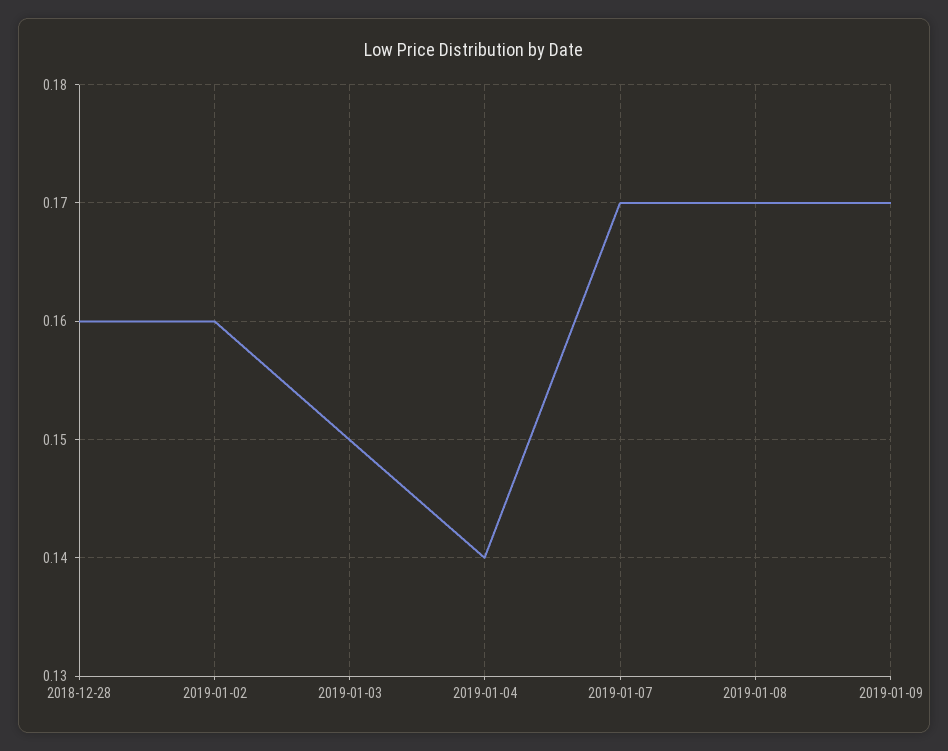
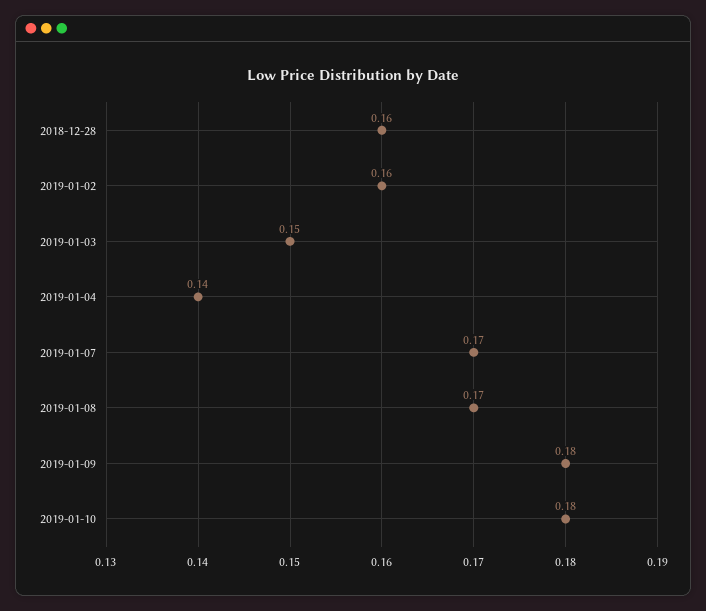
2019-01-09: 0.17 -> 0.18
2019-01-10: none -> 0.18

